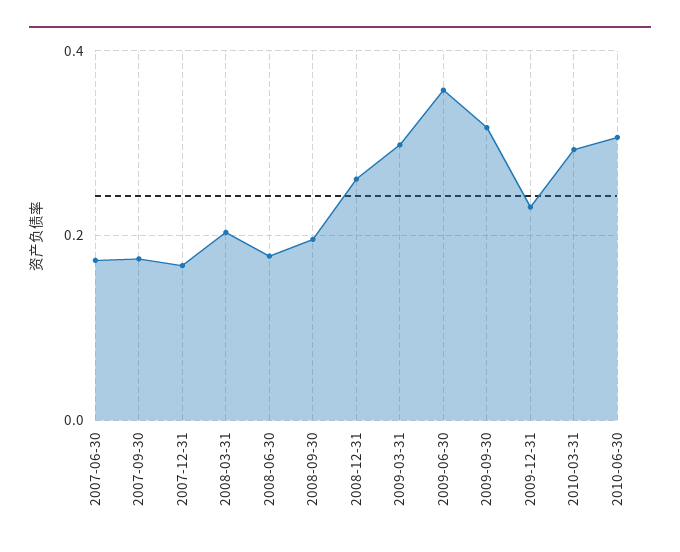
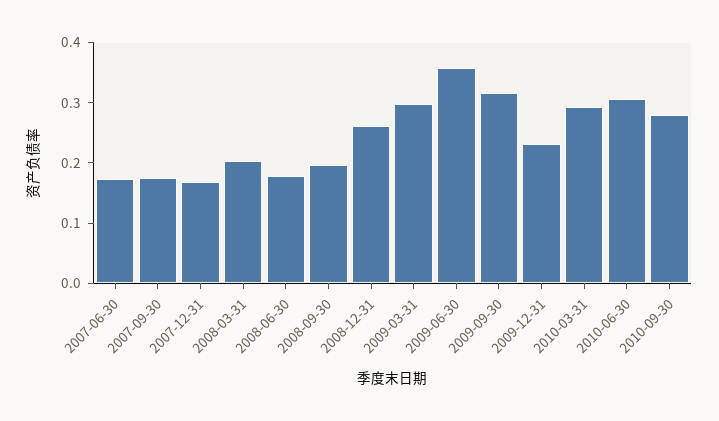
2010-09-30: none -> 0.28

